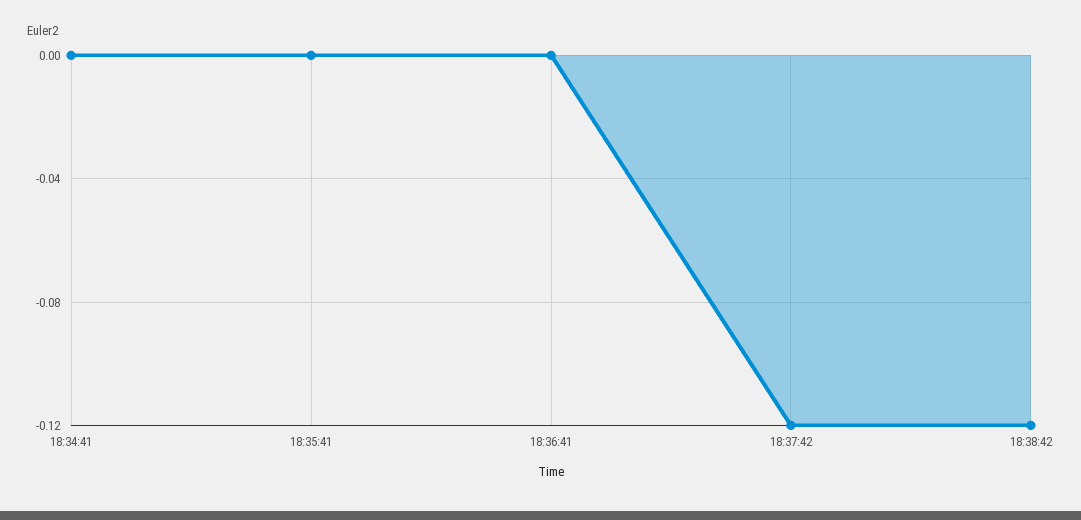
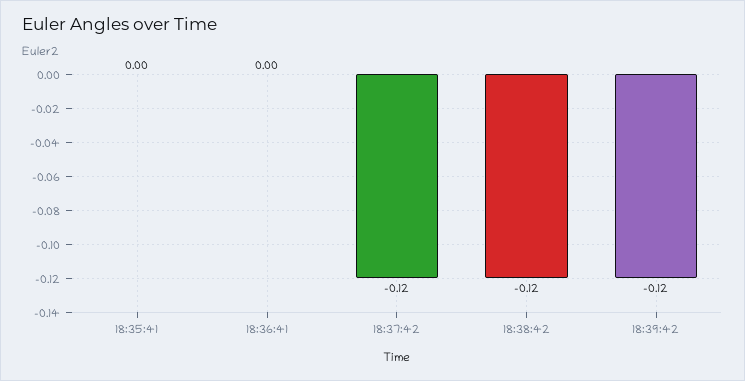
18:34:41: 0 -> none
18:39:42: none -> -0.12

